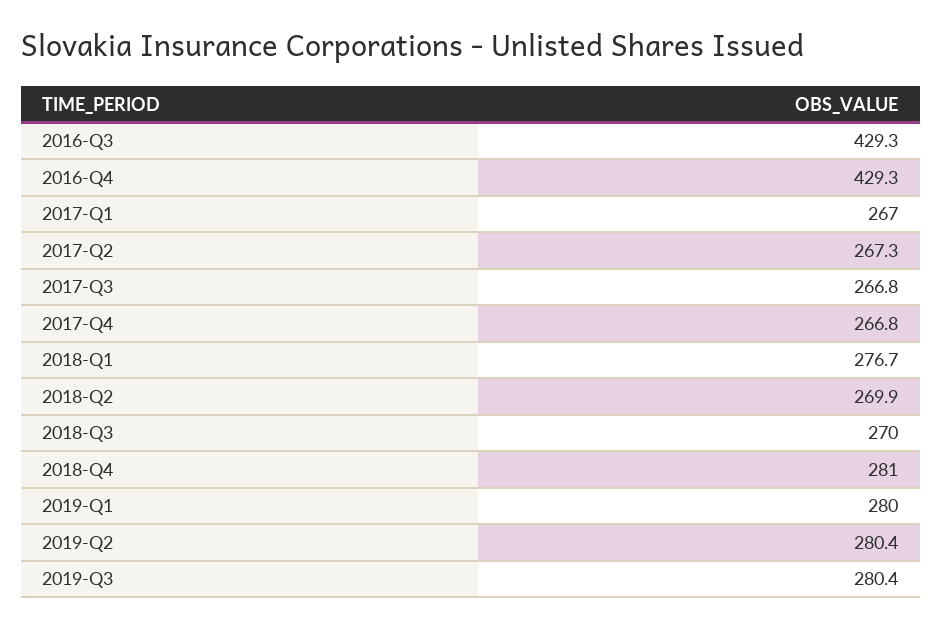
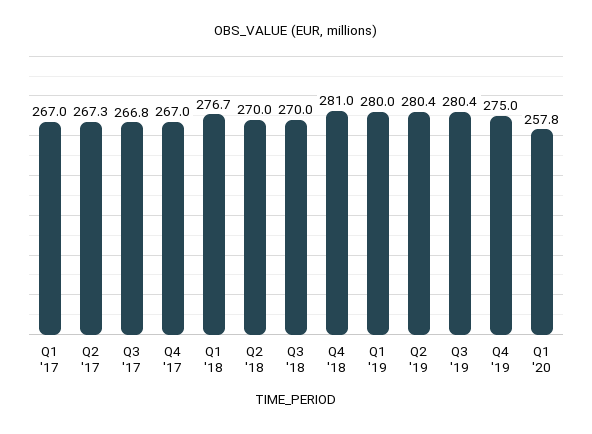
2016-Q3: 429.3 -> none
2016-Q4: 429.3 -> none
2017-Q4: 266.8 -> 267
2018-Q2: 269.9 -> 270
Q4 '19: none -> 275
Q1 '20: none -> 257.8

